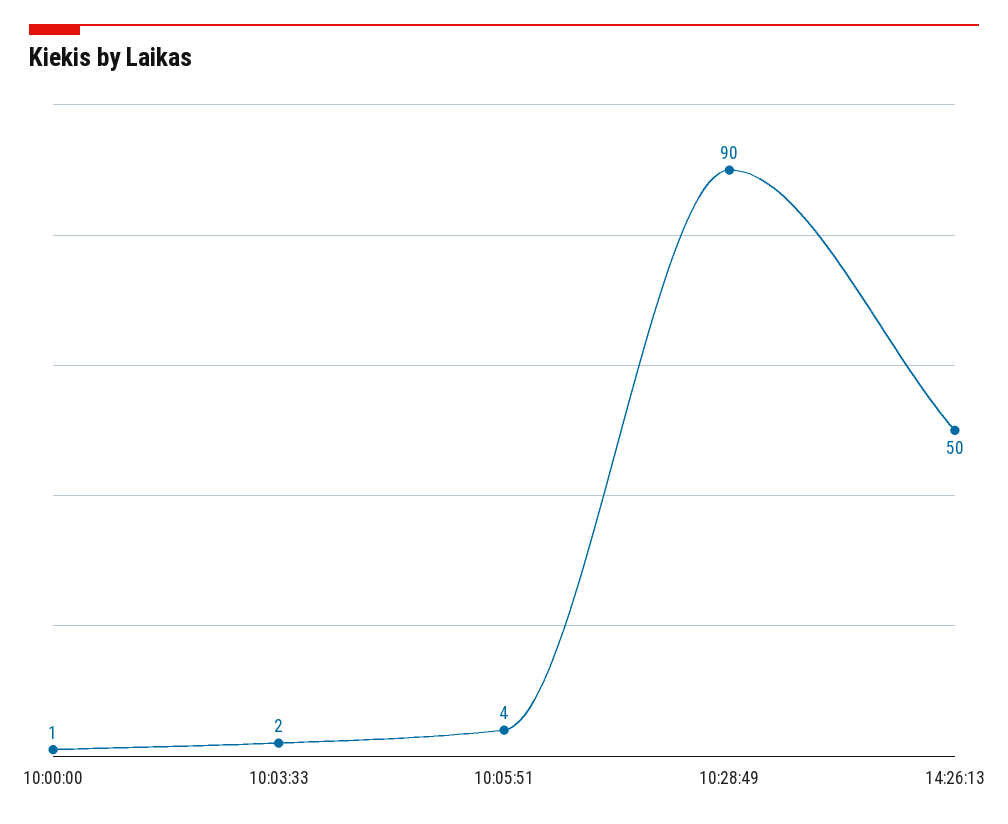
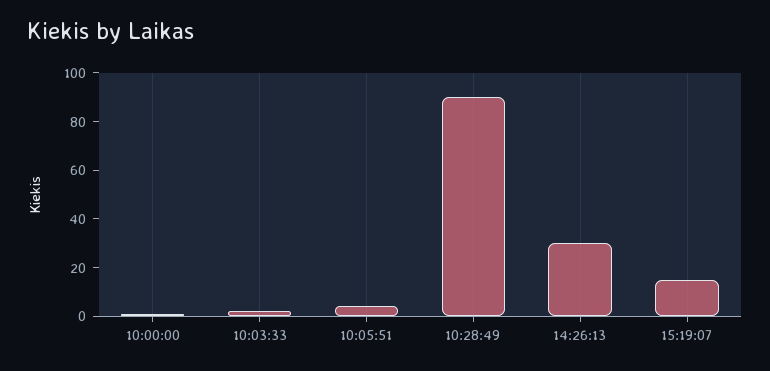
14:26:13: 50 -> 30
15:19:07: none -> 15

